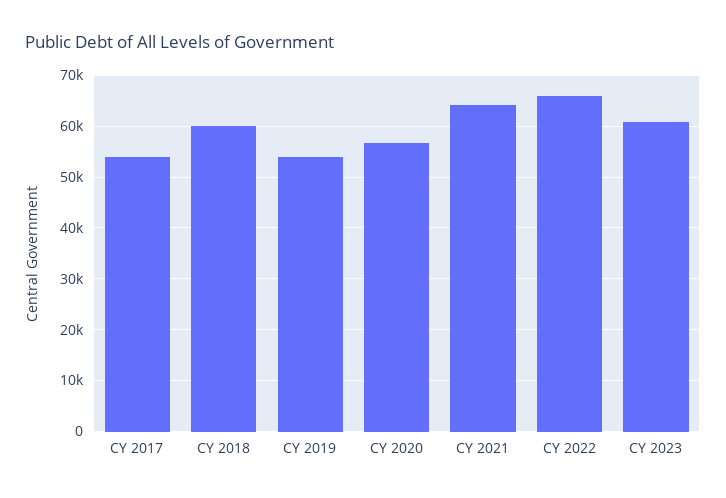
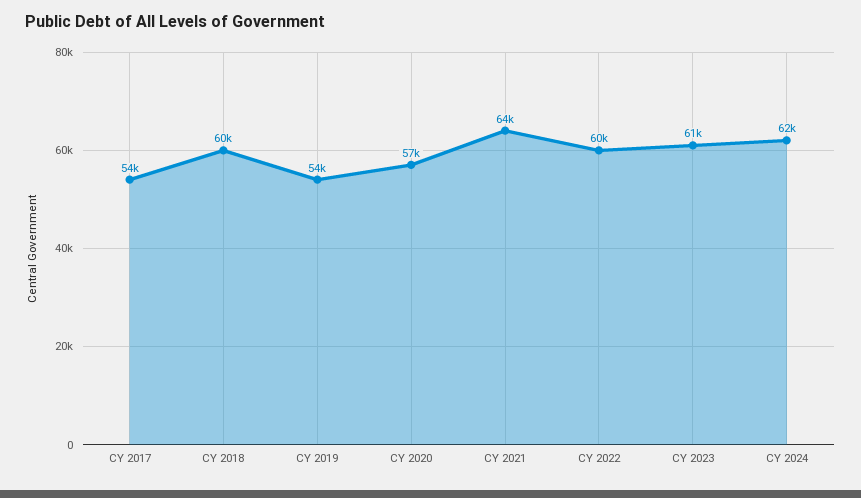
CY 2022: 66000 -> 60000
CY 2024: none -> 62000

